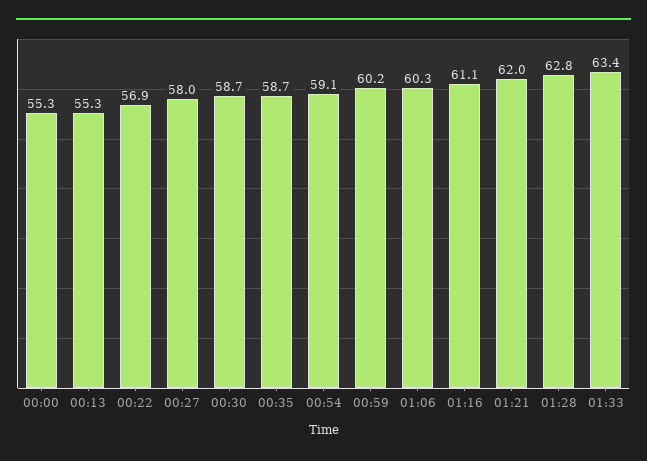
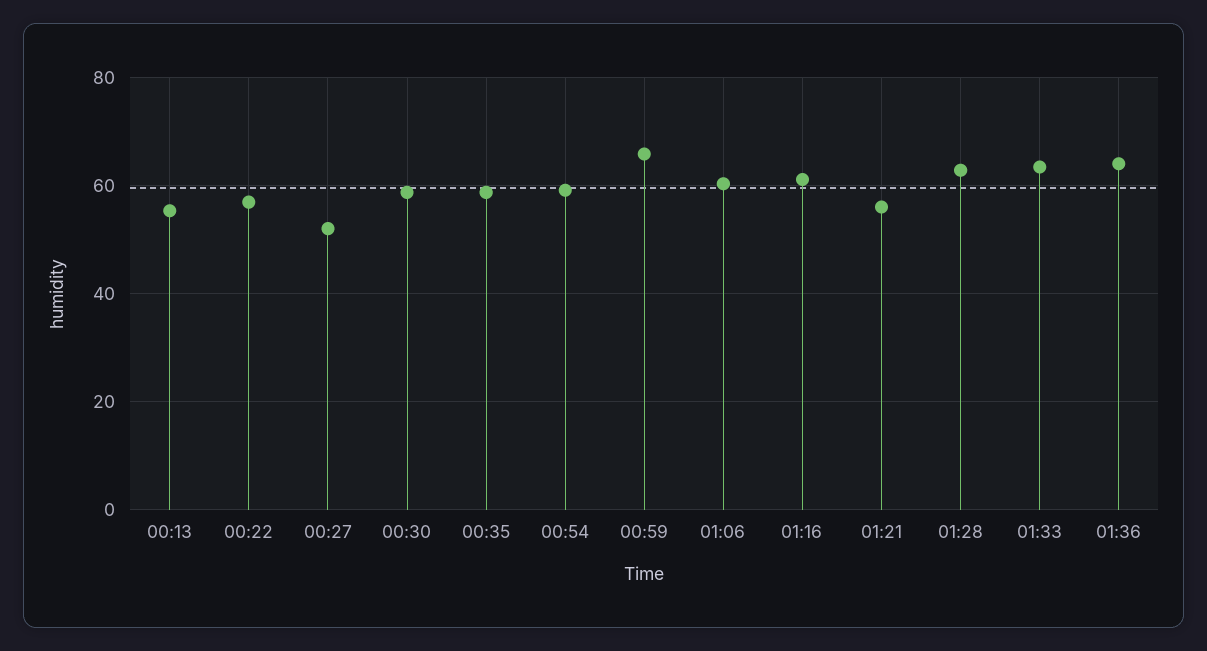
00:00: 55.3 -> none
00:27: 58 -> 52
00:59: 60.2 -> 66
01:21: 62 -> 56
01:36: none -> 64

